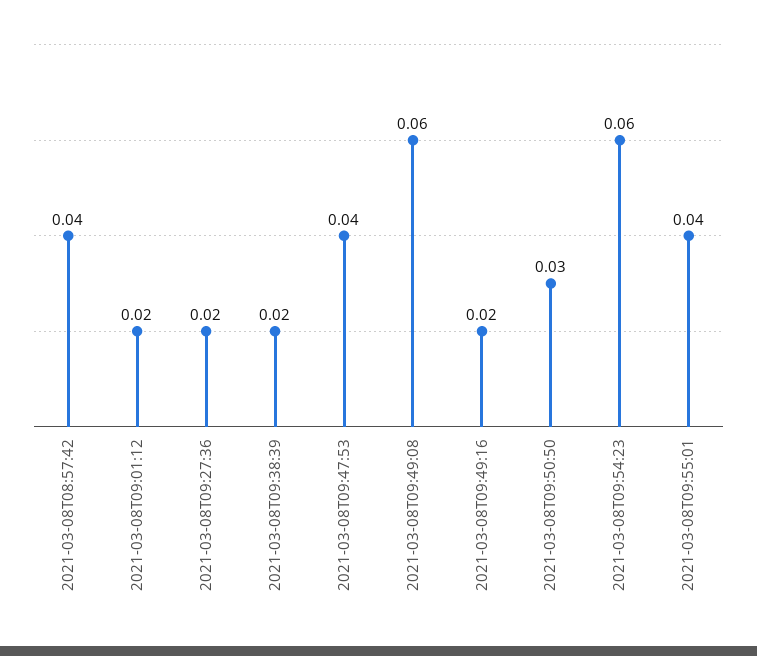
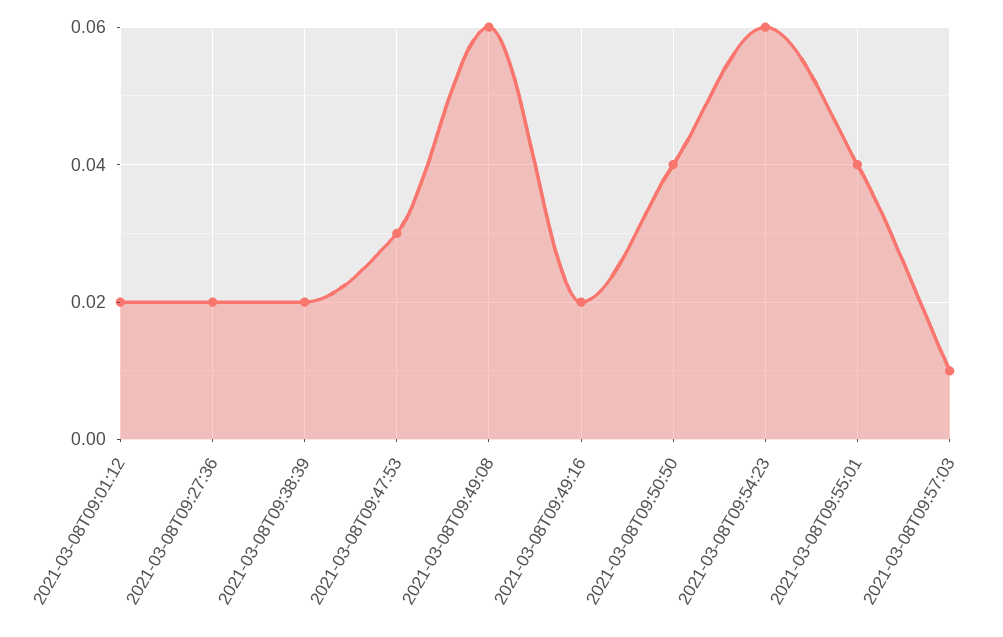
2021-03-08T08:57:42: 0.04 -> none
2021-03-08T09:47:53: 0.04 -> 0.03
2021-03-08T09:50:50: 0.03 -> 0.04
2021-03-08T09:57:03: none -> 0.01

